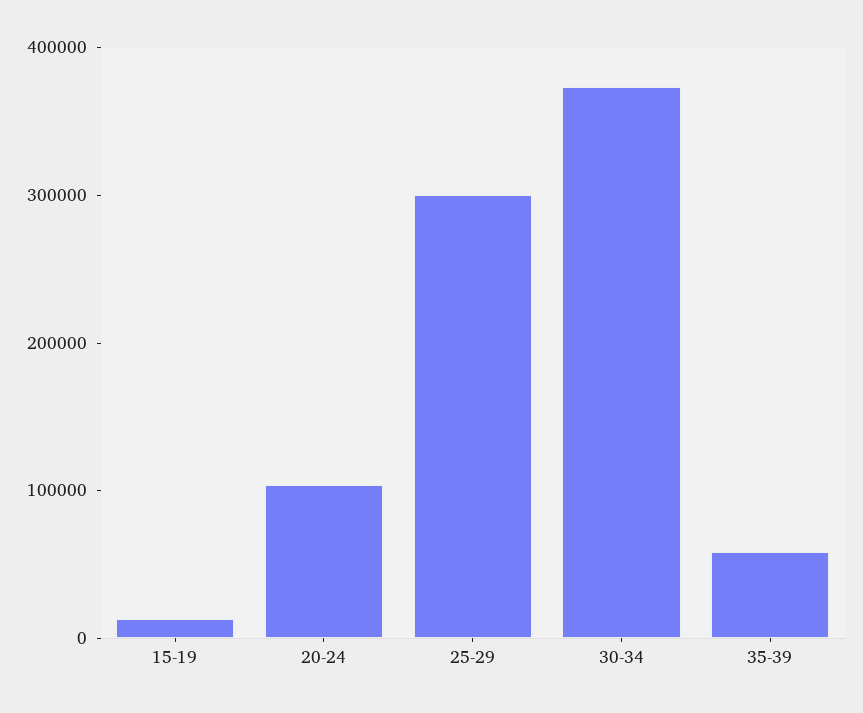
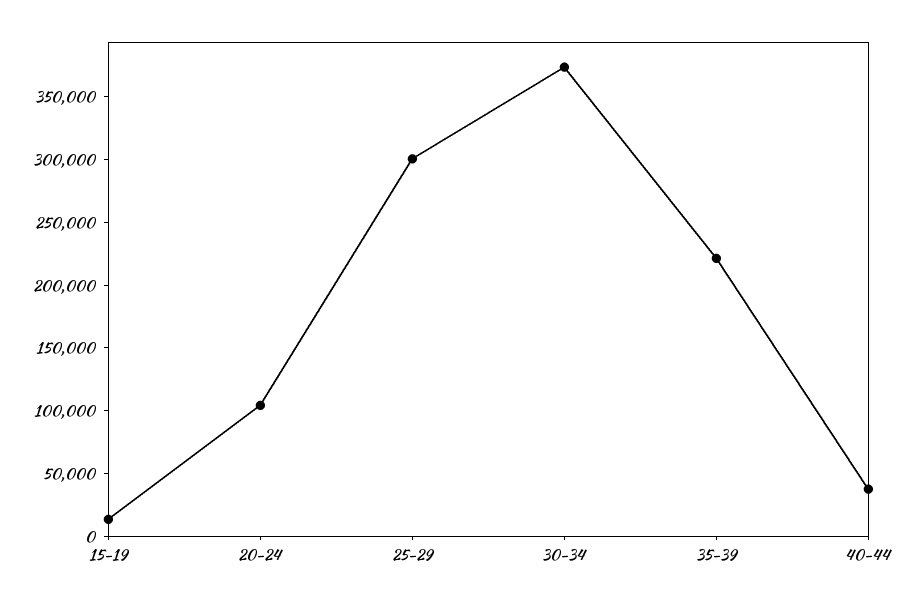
35-39: 60000 -> 220000
40-44: none -> 40000

